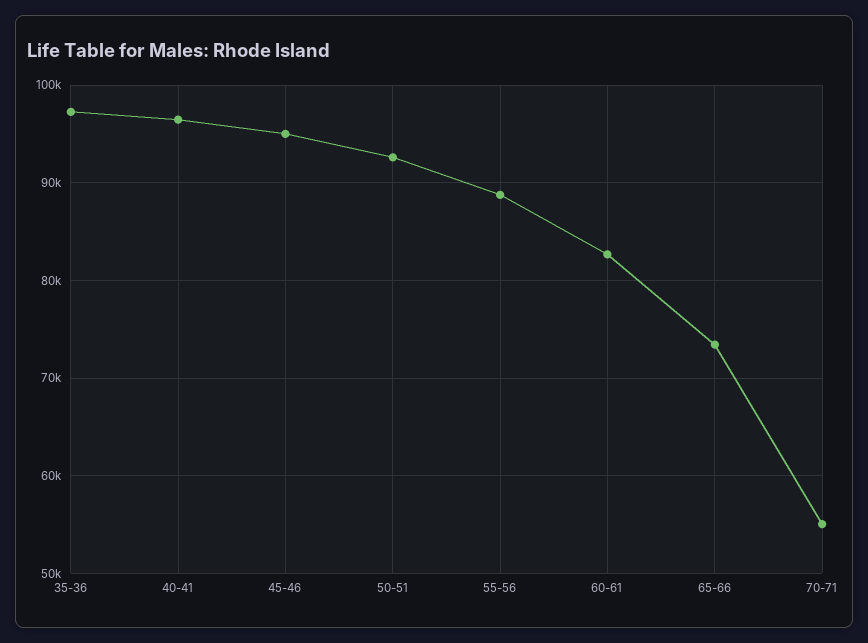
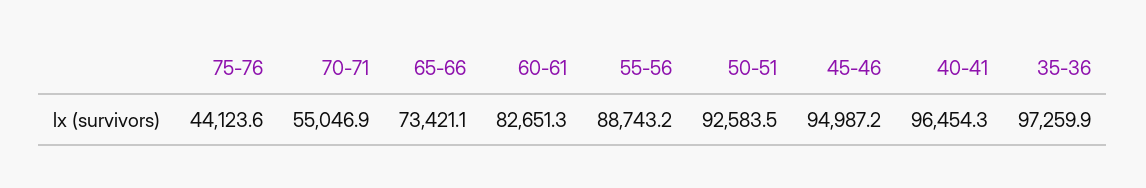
75-76: none -> 44123.6

